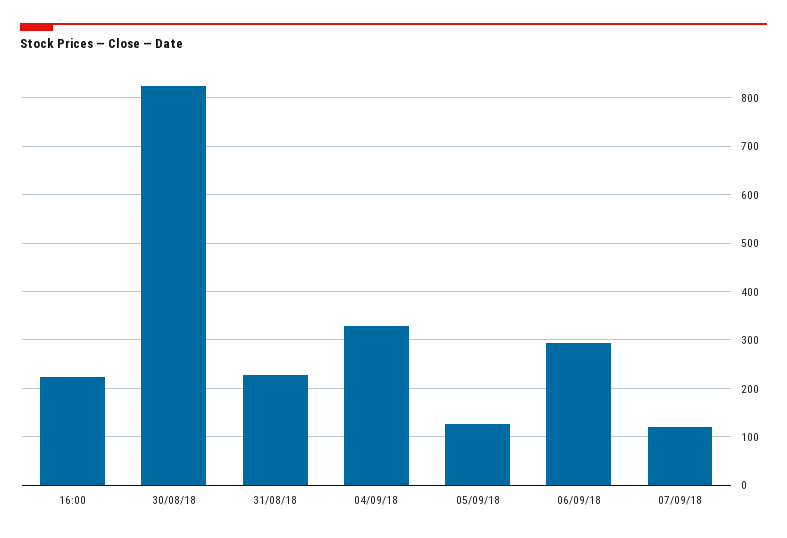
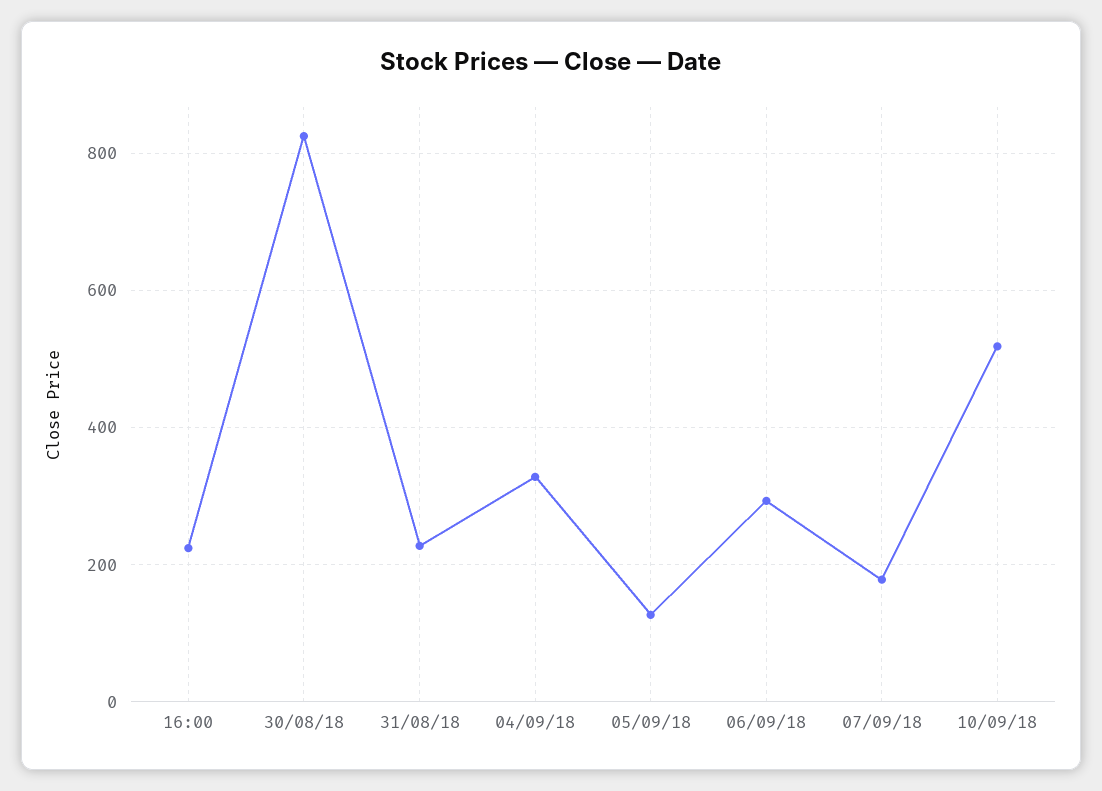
07/09/18: 120 -> 180
10/09/18: none -> 520

